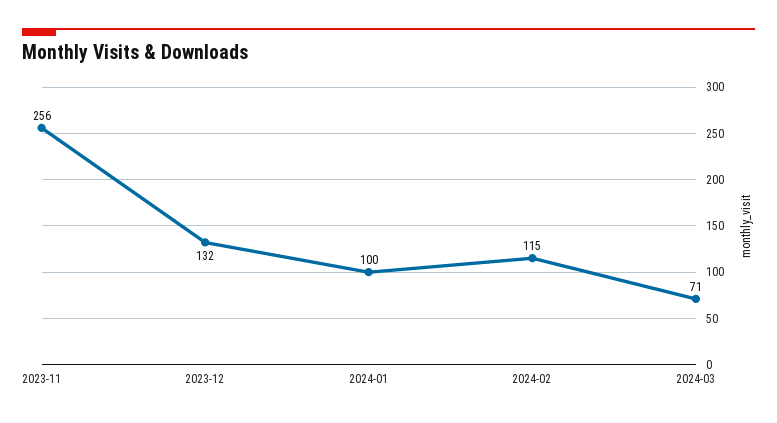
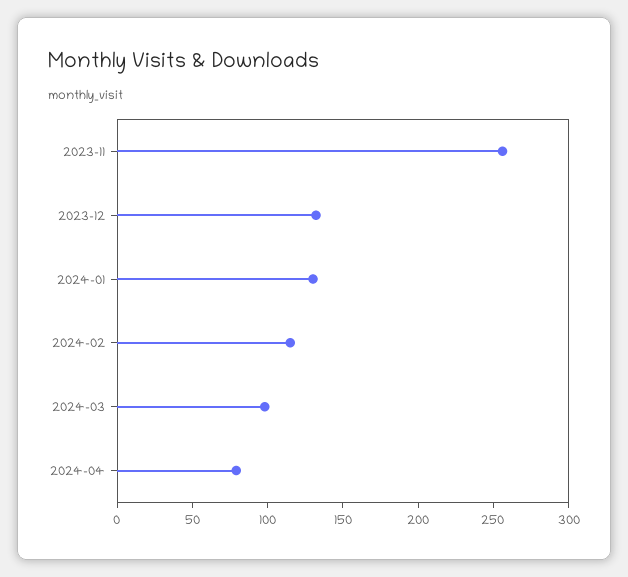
2024-01: 100 -> 130
2024-03: 71 -> 100
2024-04: none -> 80

